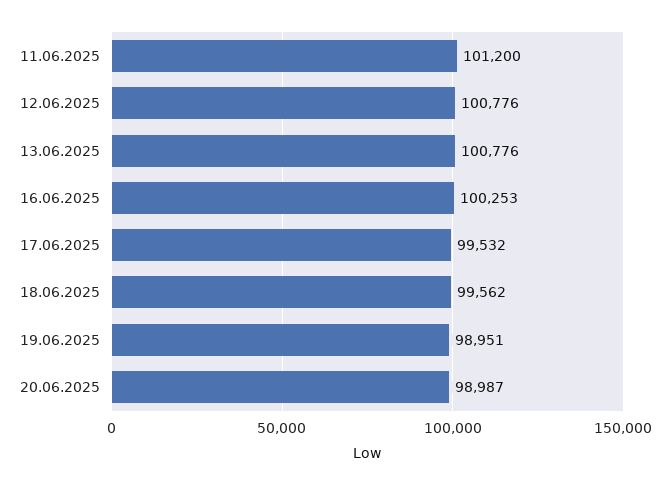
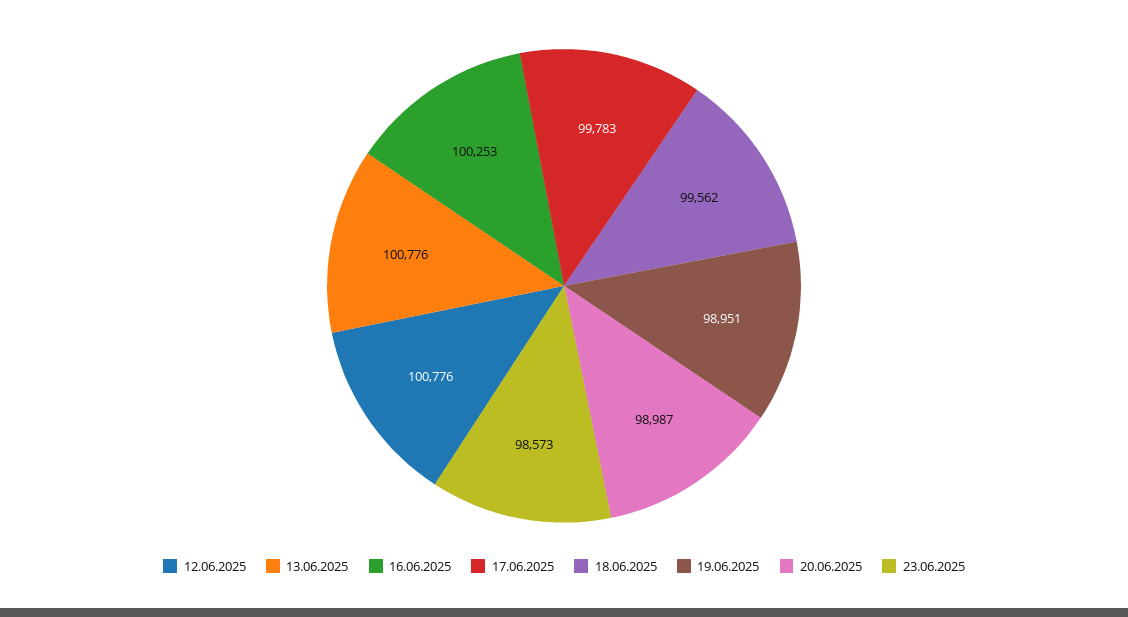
11.06.2025: 101200 -> none
17.06.2025: 99532 -> 99783
23.06.2025: none -> 98573

